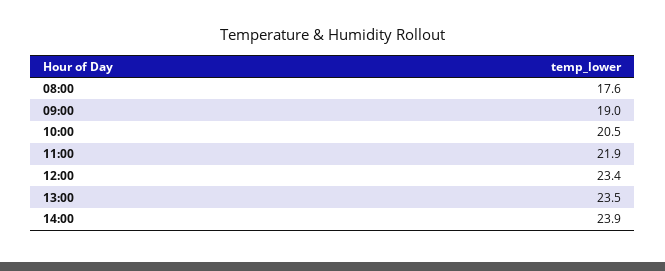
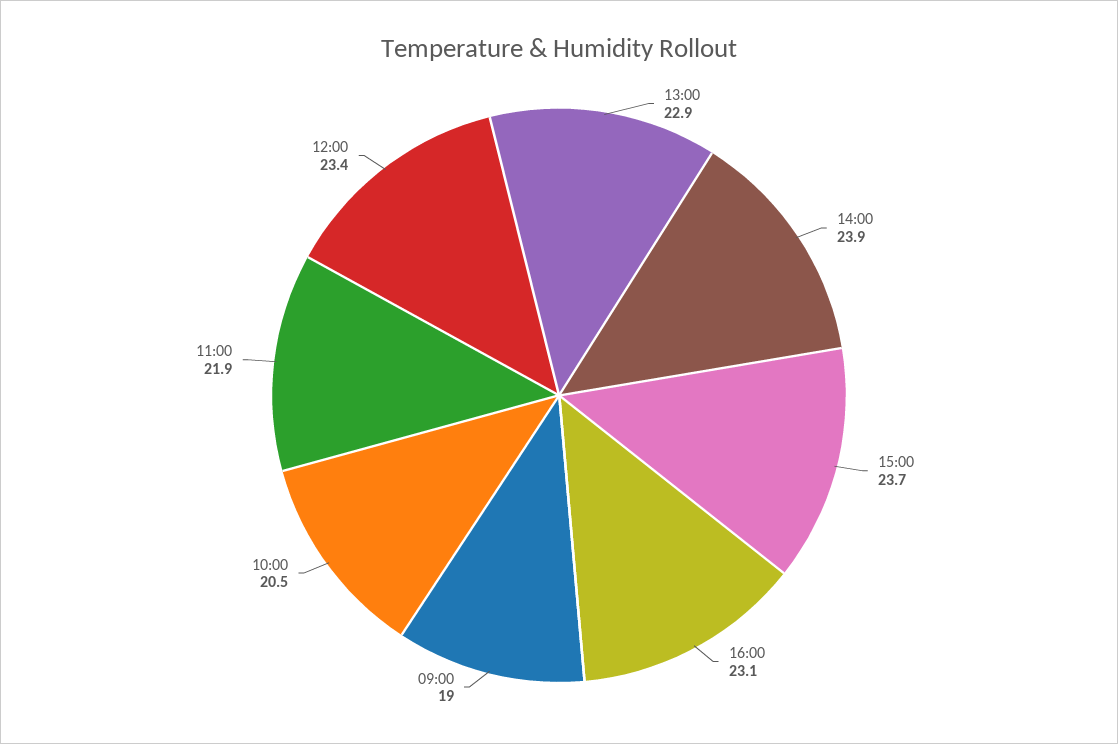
08:00: 17.6 -> none
13:00: 23.5 -> 22.9
15:00: none -> 23.7
16:00: none -> 23.1

